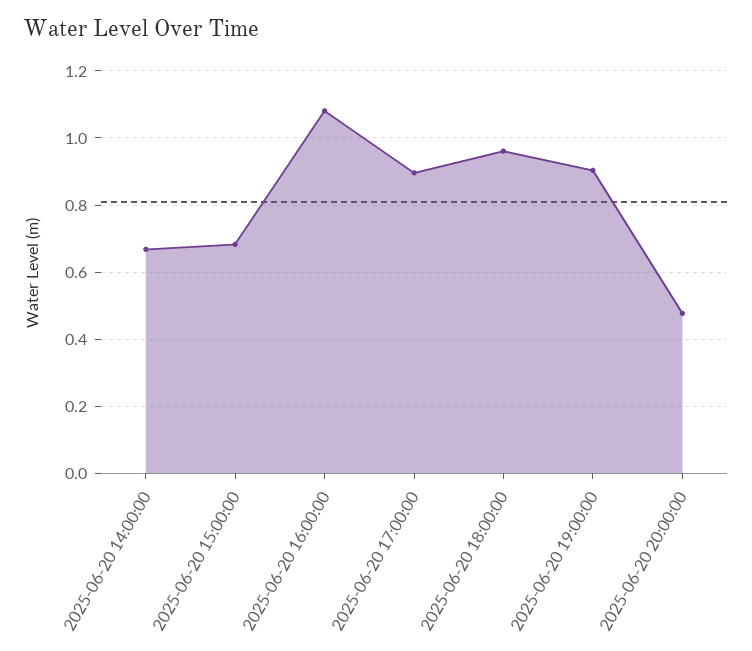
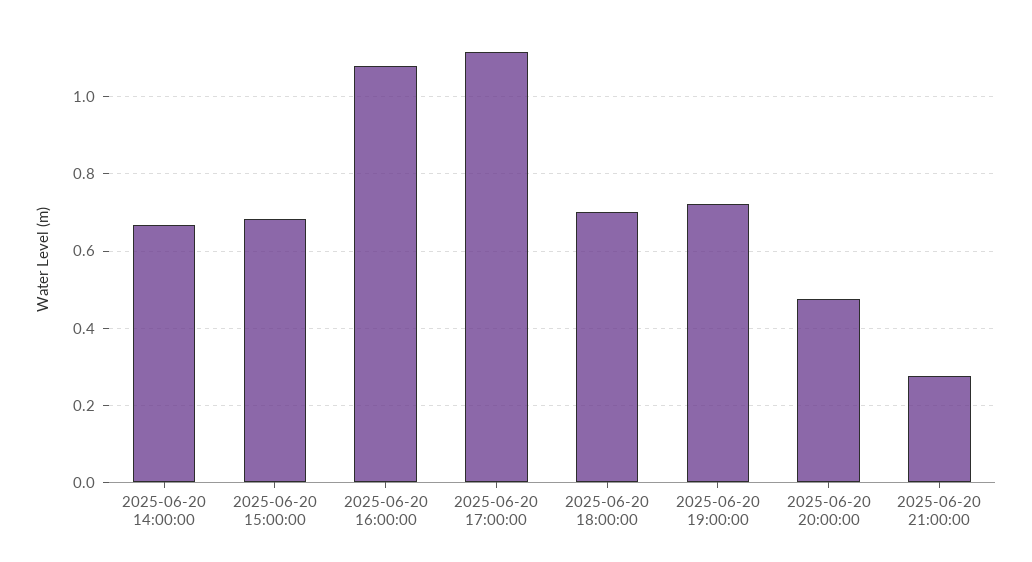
2025-06-20 17:00:00: 0.9 -> 1.12
2025-06-20 18:00:00: 0.96 -> 0.7
2025-06-20 19:00:00: 0.9 -> 0.72
2025-06-20 21:00:00: none -> 0.28

